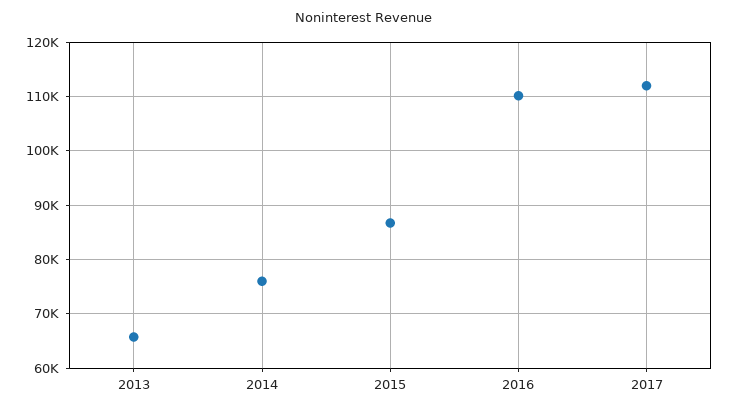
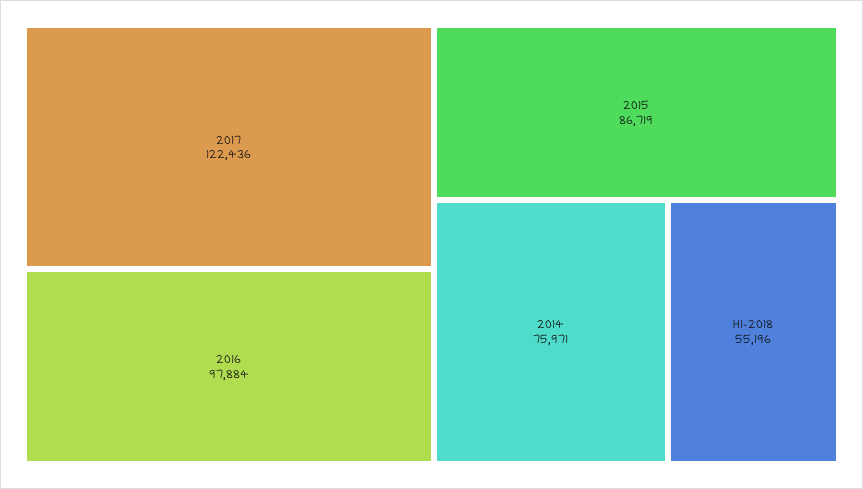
2013: 66000 -> none
2016: 110000 -> 97884
2017: 112000 -> 122436
H1-2018: none -> 55196

